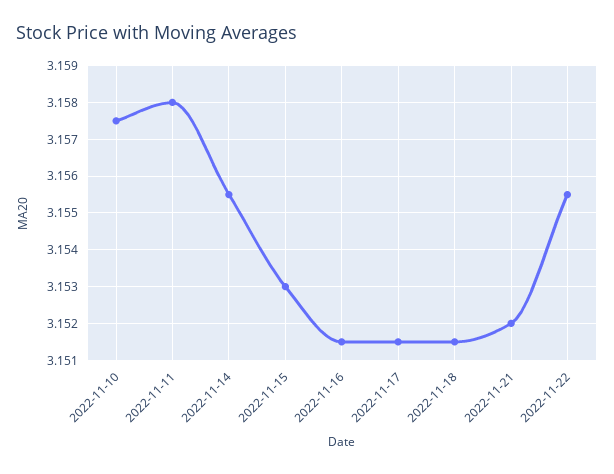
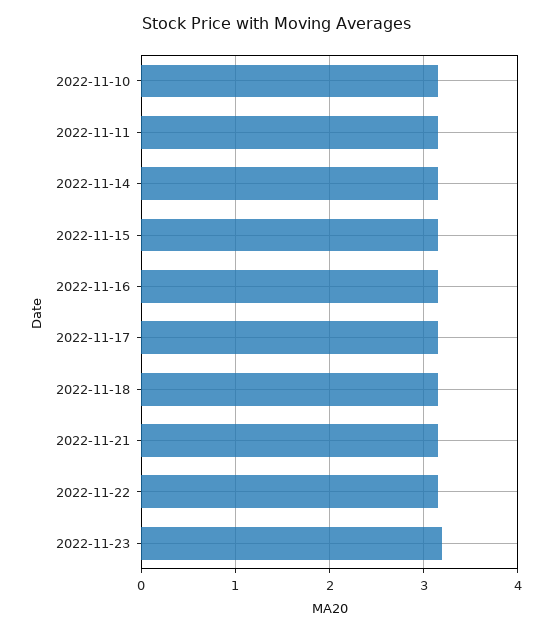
2022-11-23: none -> 3.2

